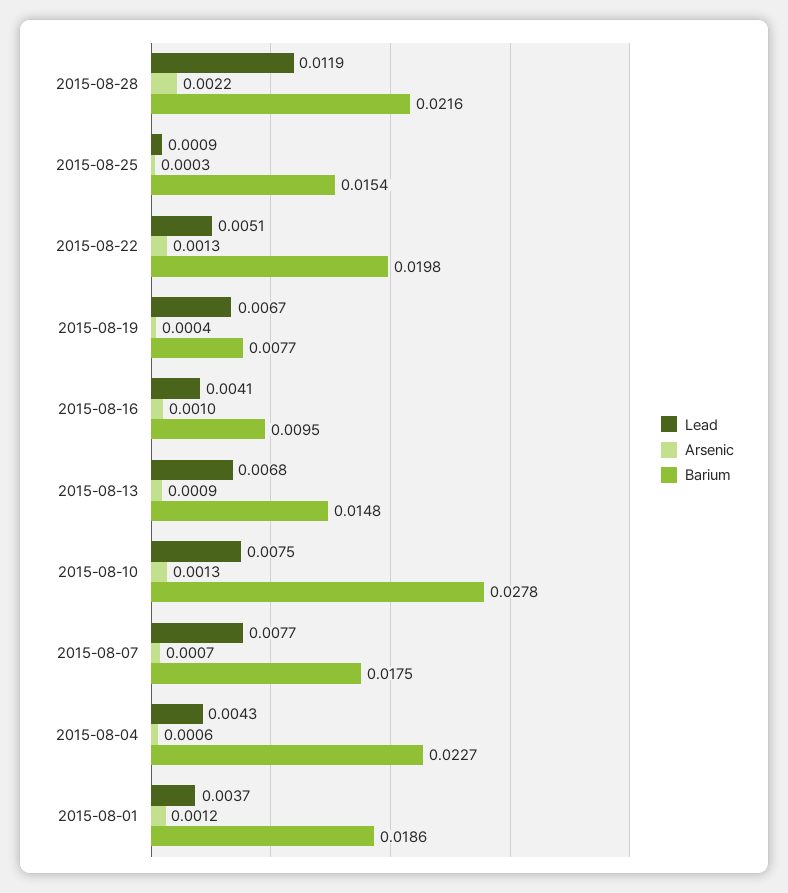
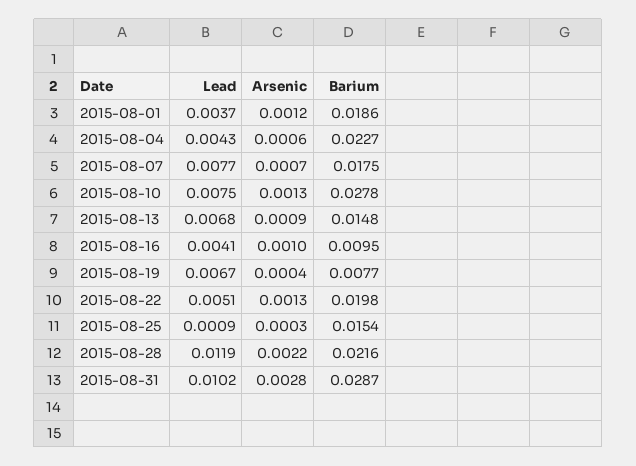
Lead, 2015-08-31: none -> 0.0102
Arsenic, 2015-08-31: none -> 0.0028
Barium, 2015-08-31: none -> 0.0287

